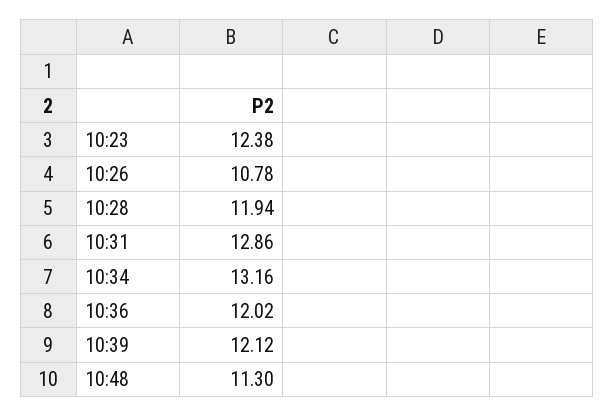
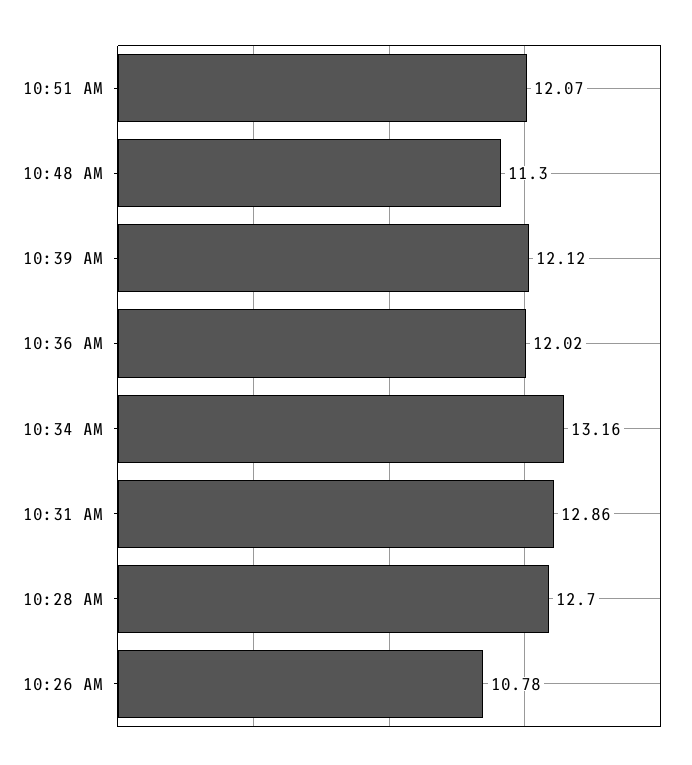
10:23: 12.38 -> none
10:28: 11.94 -> 12.7
10:51 AM: none -> 12.07

